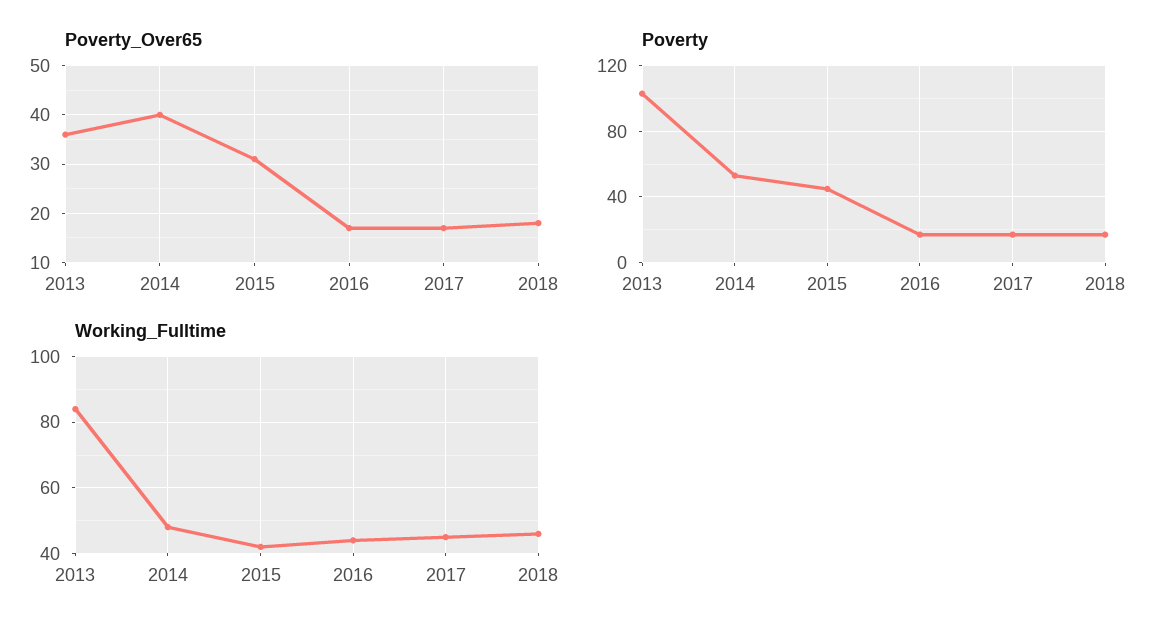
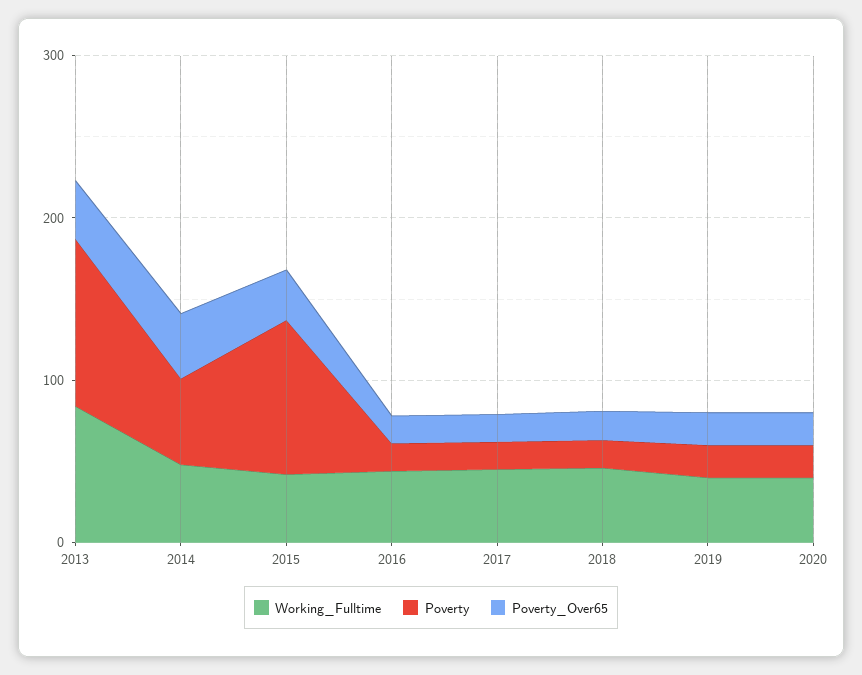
Poverty, 2015: 45 -> 100
Working_Fulltime, 2019: none -> 40
Poverty, 2019: none -> 20
Poverty_Over65, 2019: none -> 20
Working_Fulltime, 2020: none -> 40
Poverty, 2020: none -> 20
Poverty_Over65, 2020: none -> 20

